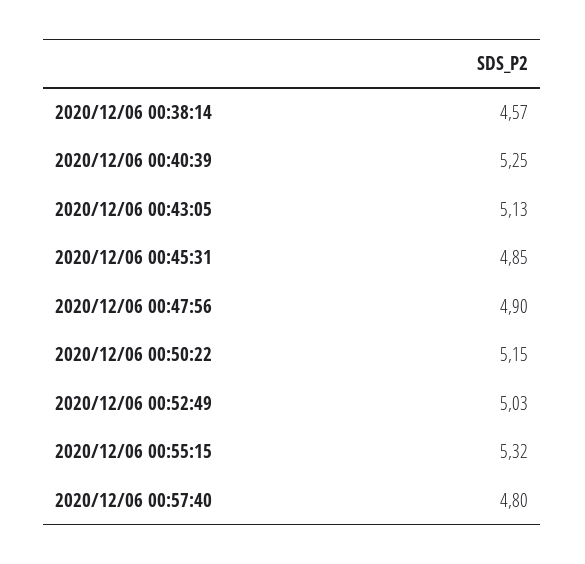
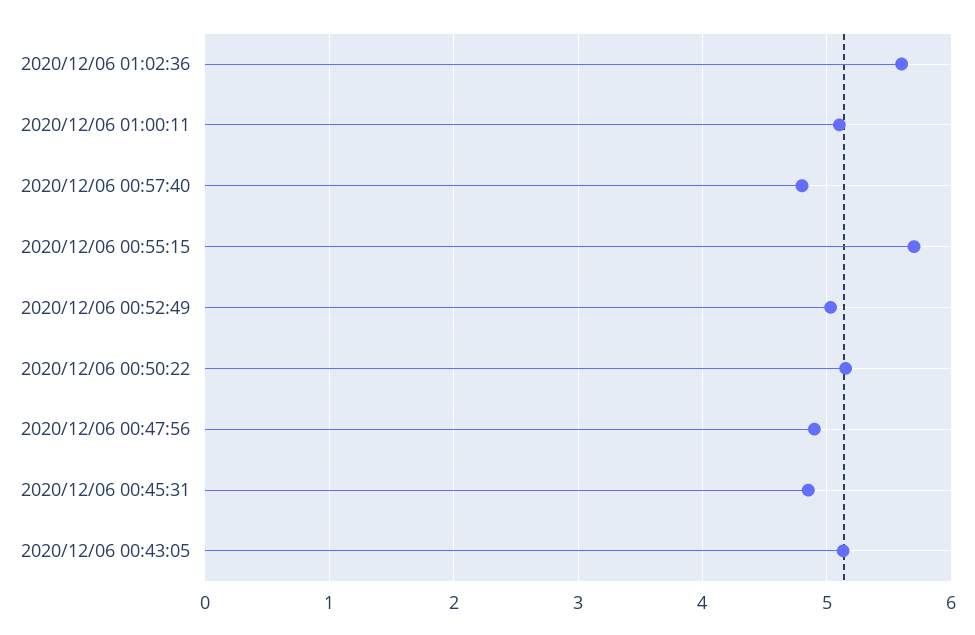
2020/12/06 00:38:14: 4.57 -> none
2020/12/06 00:40:39: 5.25 -> none
2020/12/06 00:55:15: 5.32 -> 5.7
2020/12/06 01:02:36: none -> 5.6
2020/12/06 01:00:11: none -> 5.1

